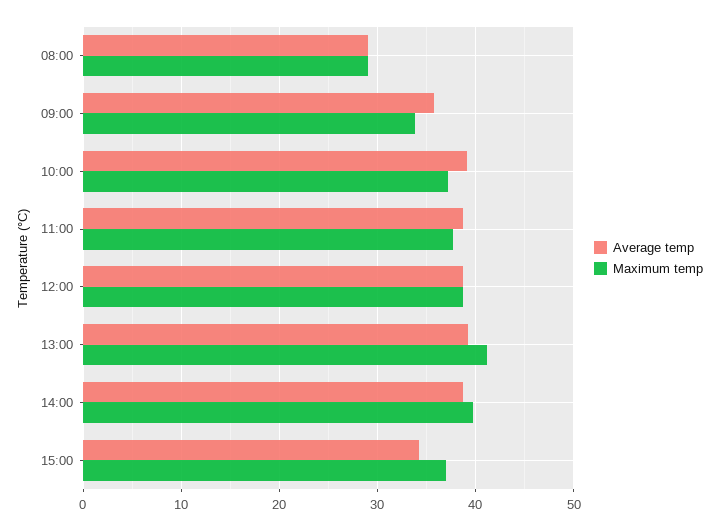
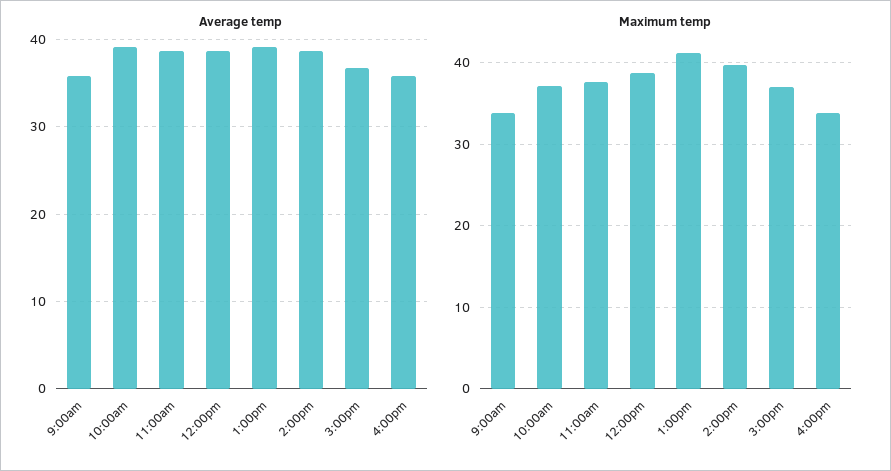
Average temp, 08:00: 29 -> none
Maximum temp, 08:00: 29 -> none
Average temp, 15:00: 34 -> 37
Average temp, 4:00pm: none -> 36
Maximum temp, 4:00pm: none -> 34

